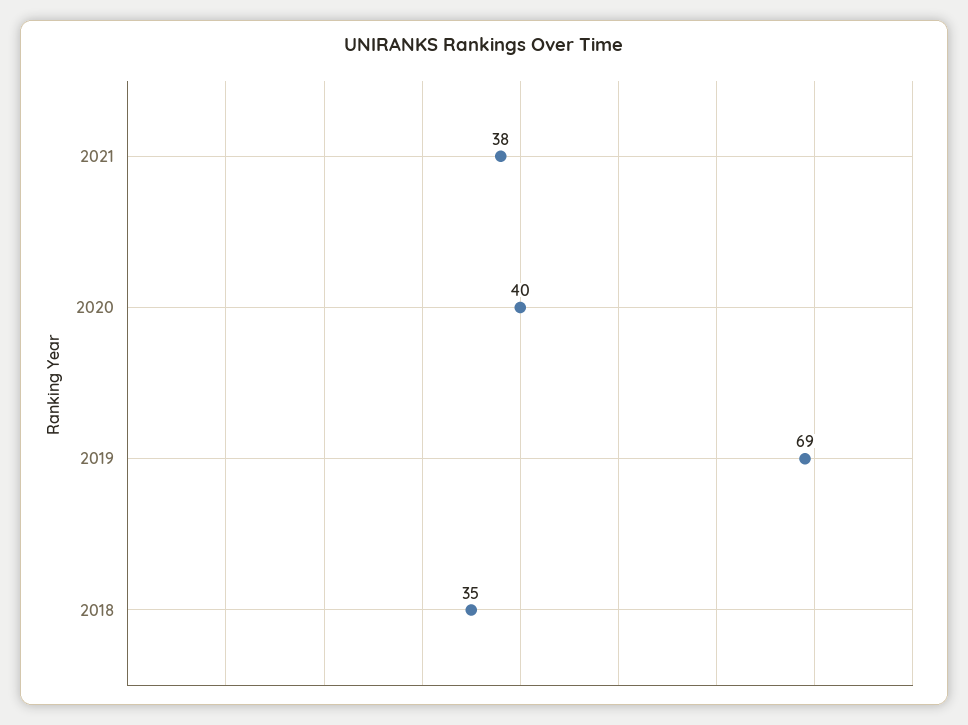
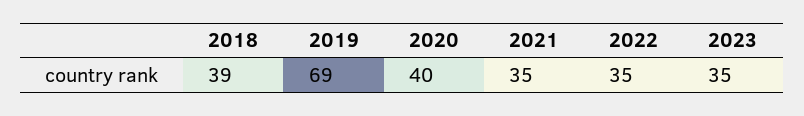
2021: 38 -> 35
2018: 35 -> 39
2022: none -> 35
2023: none -> 35

